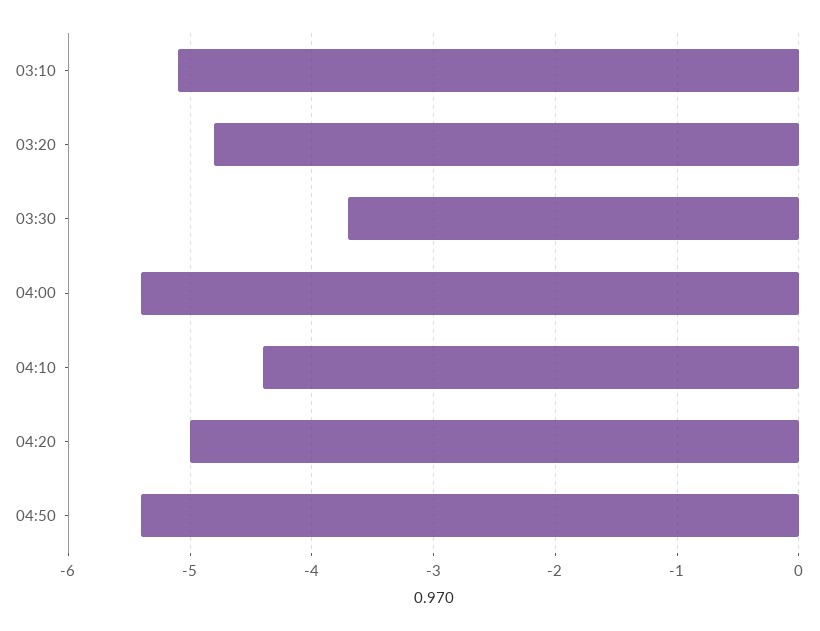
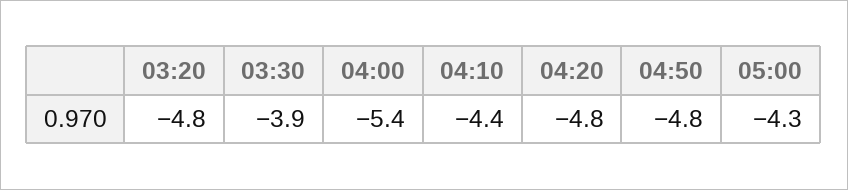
03:10: -5.1 -> none
03:30: -3.7 -> -3.9
04:20: -5 -> -4.8
04:50: -5.4 -> -4.8
05:00: none -> -4.3

